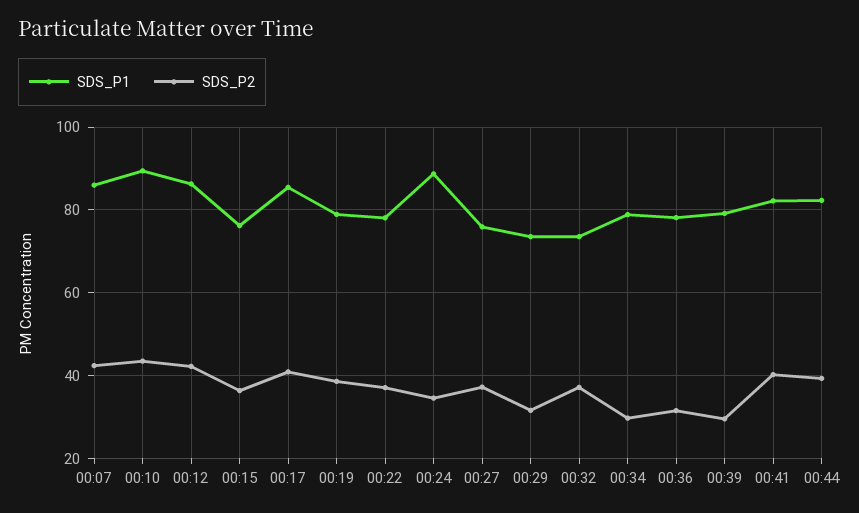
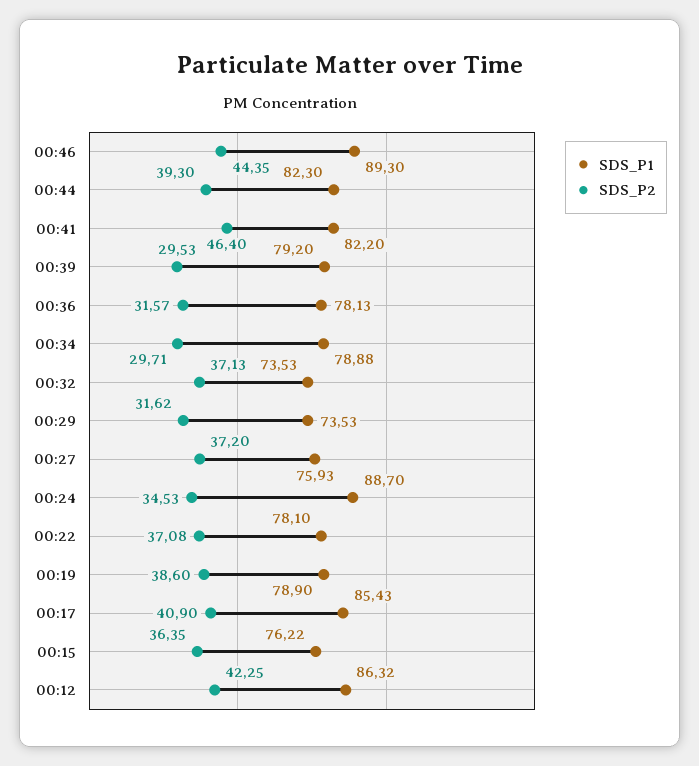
SDS_P1, 00:07: 86 -> none
SDS_P2, 00:07: 42 -> none
SDS_P1, 00:10: 90 -> none
SDS_P2, 00:10: 44 -> none
SDS_P2, 00:41: 40 -> 46.4
SDS_P1, 00:46: none -> 89.3
SDS_P2, 00:46: none -> 44.35

